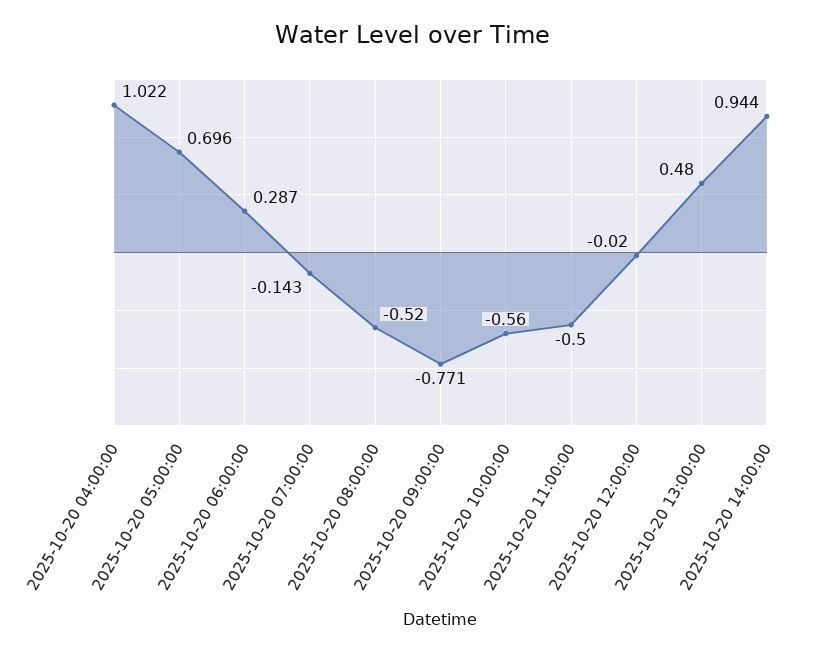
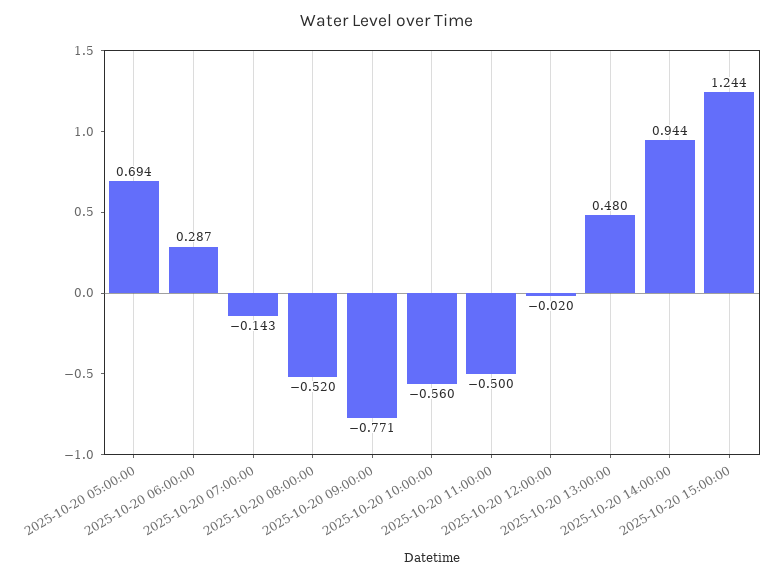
2025-10-20 04:00:00: 1.022 -> none
2025-10-20 05:00:00: 0.696 -> 0.694
2025-10-20 15:00:00: none -> 1.244

